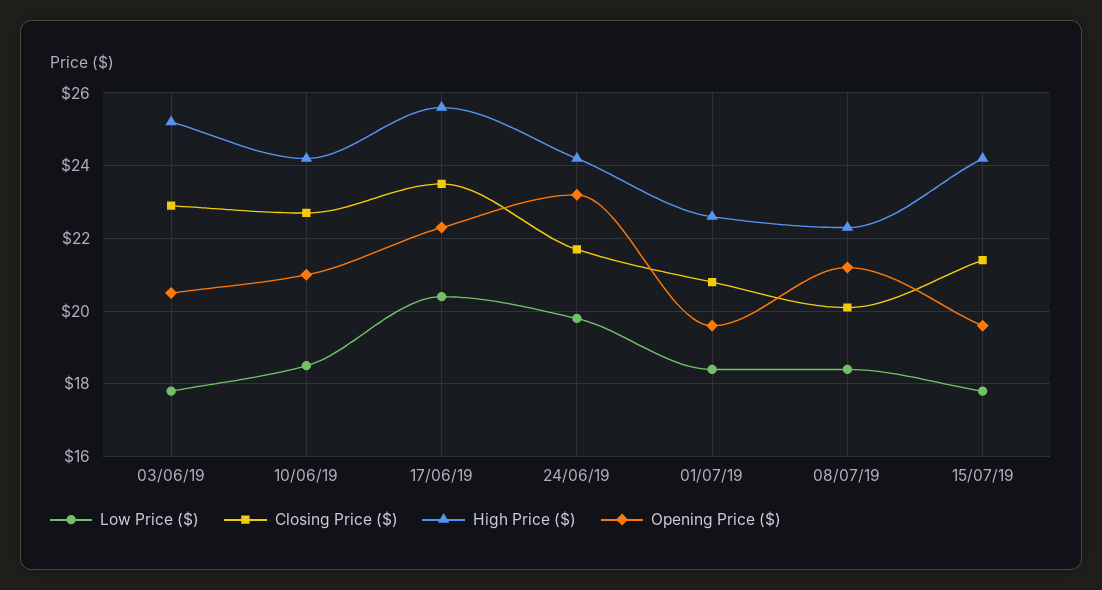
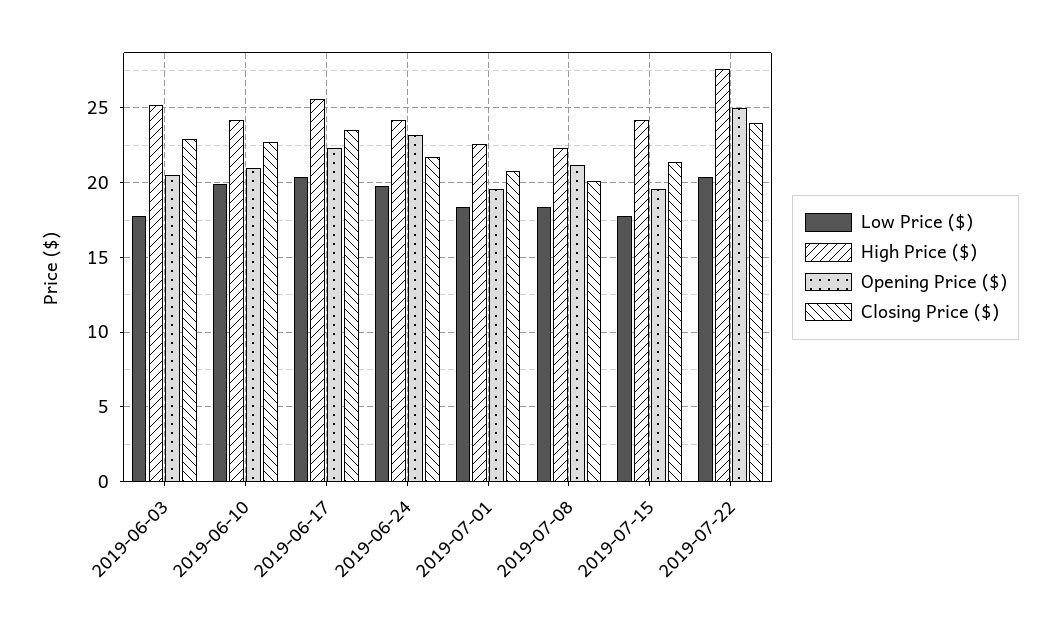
Low Price ($), 10/06/19: 18.5 -> 20
Low Price ($), 2019-07-22: none -> 20.5
High Price ($), 2019-07-22: none -> 27.5
Opening Price ($), 2019-07-22: none -> 25
Closing Price ($), 2019-07-22: none -> 24

